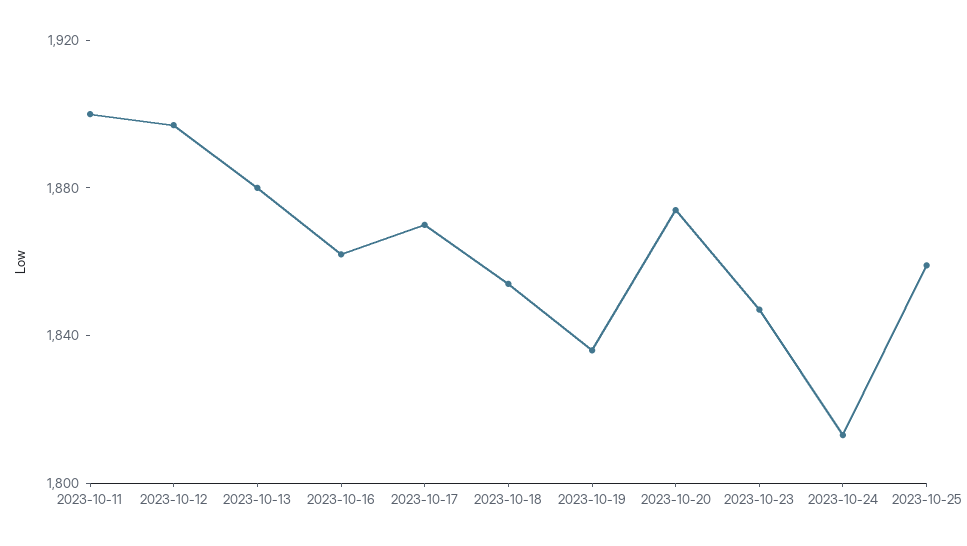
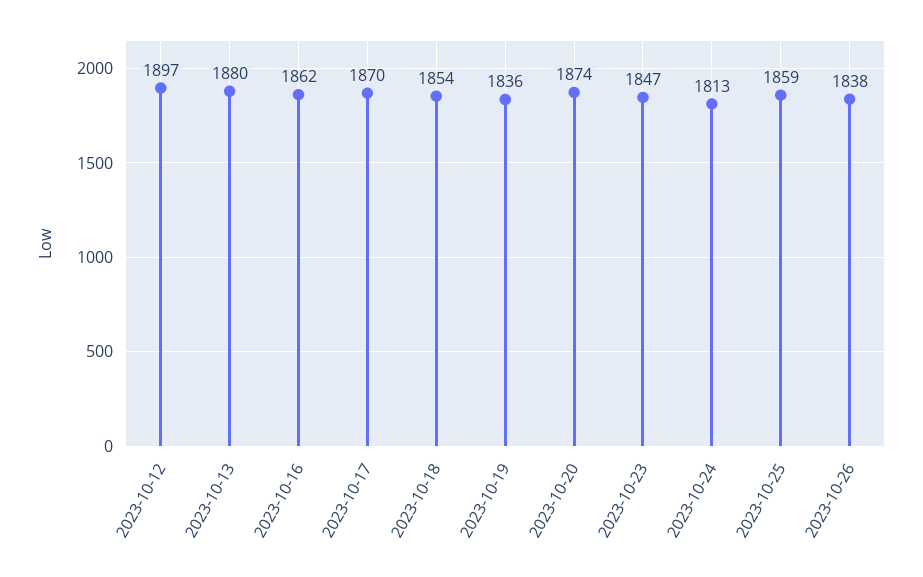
2023-10-11: 1900 -> none
2023-10-26: none -> 1838

